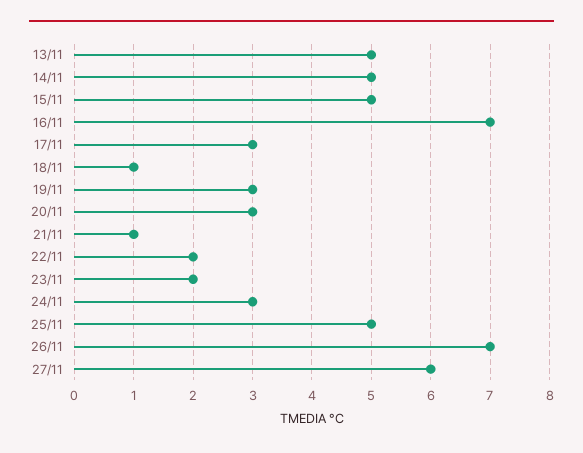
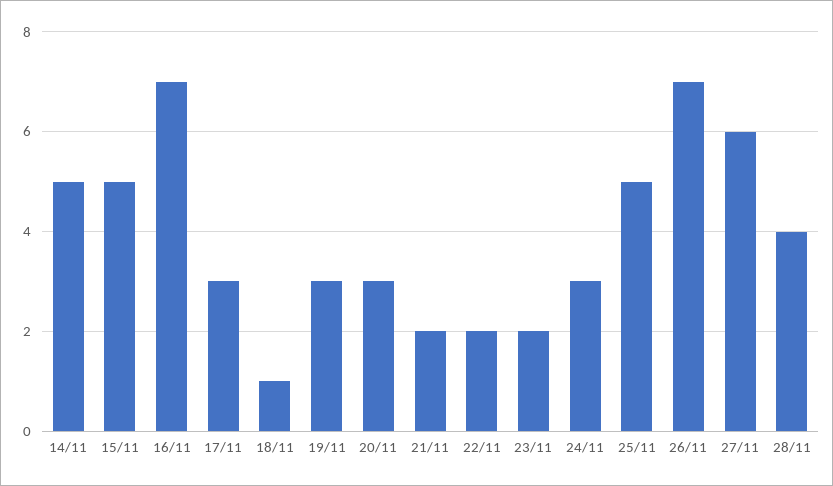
13/11: 5 -> none
21/11: 1 -> 2
28/11: none -> 4

